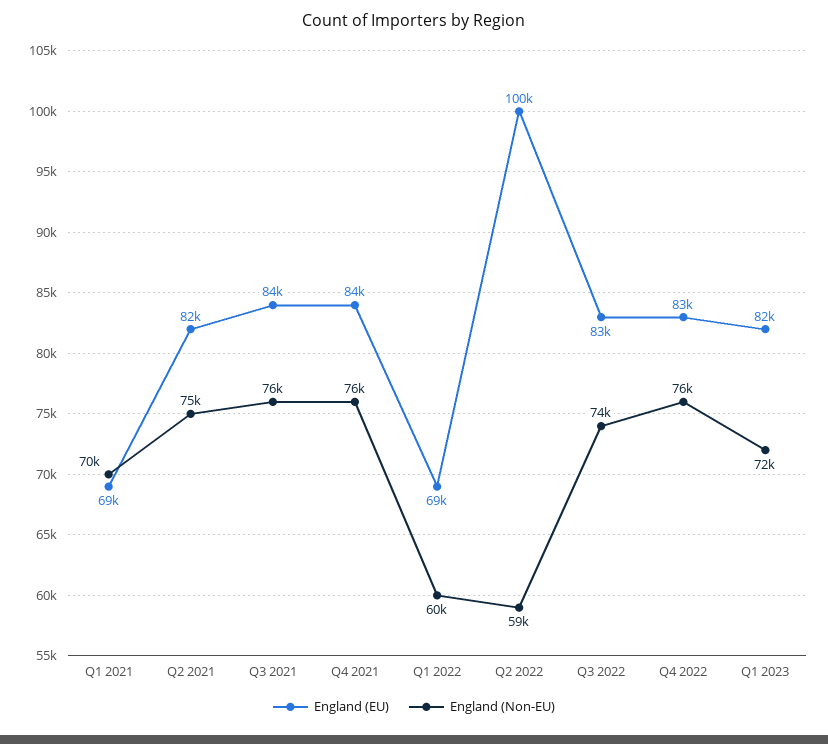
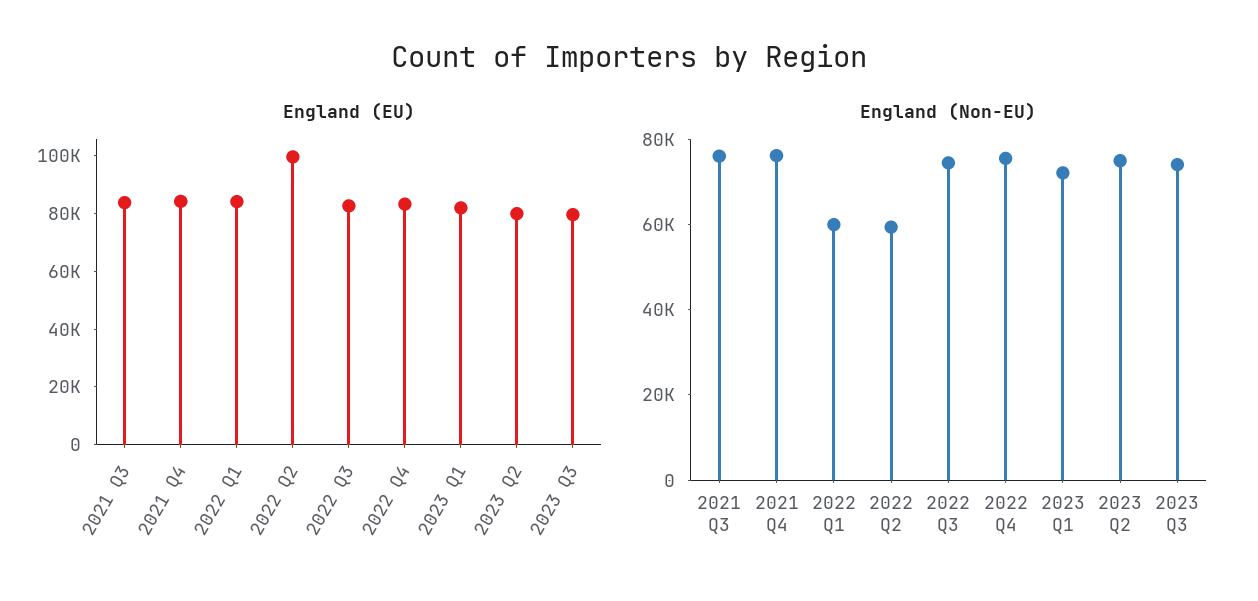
England (EU), Q1 2021: 69000 -> none
England (Non-EU), Q1 2021: 70000 -> none
England (EU), Q2 2021: 82000 -> none
England (Non-EU), Q2 2021: 75000 -> none
England (EU), Q1 2022: 69000 -> 85000
England (EU), 2023 Q2: none -> 80000
England (EU), 2023 Q3: none -> 80000
England (Non-EU), 2023 Q2: none -> 75000
England (Non-EU), 2023 Q3: none -> 75000

